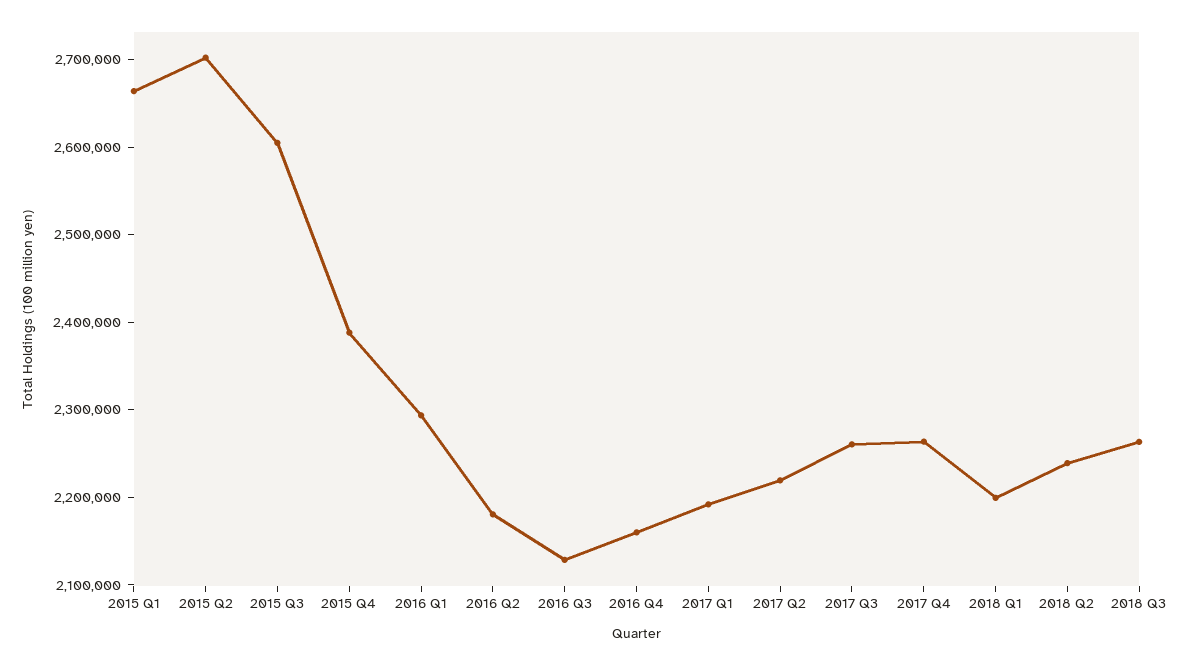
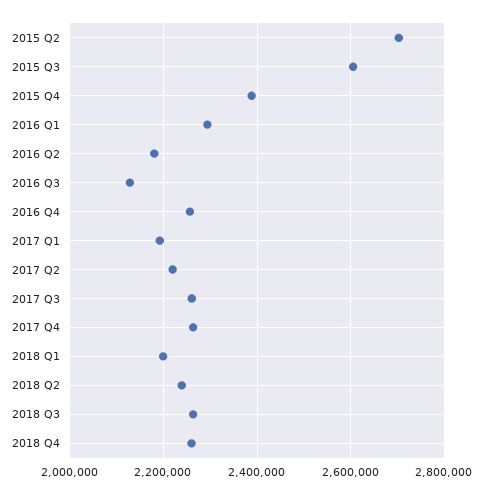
2015 Q1: 2660000 -> none
2016 Q4: 2160000 -> 2260000
2018 Q4: none -> 2260000

